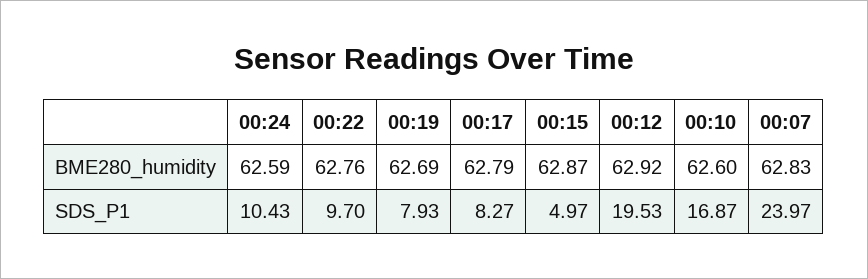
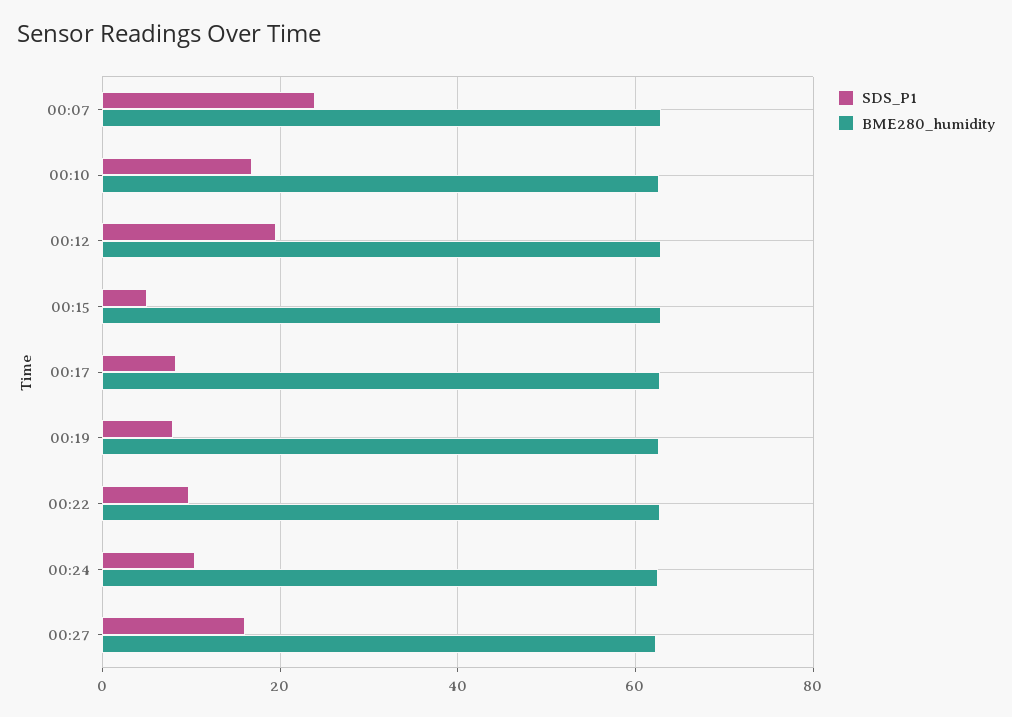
SDS_P1, 00:27: none -> 16
BME280_humidity, 00:27: none -> 62

